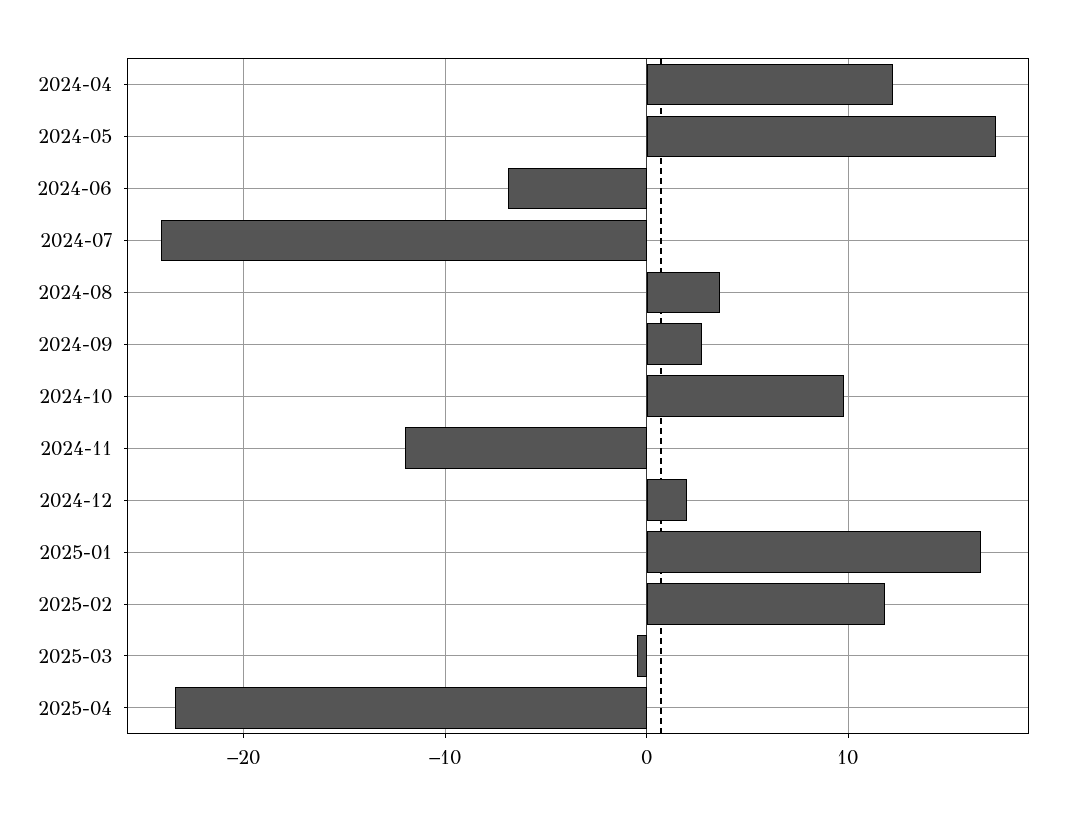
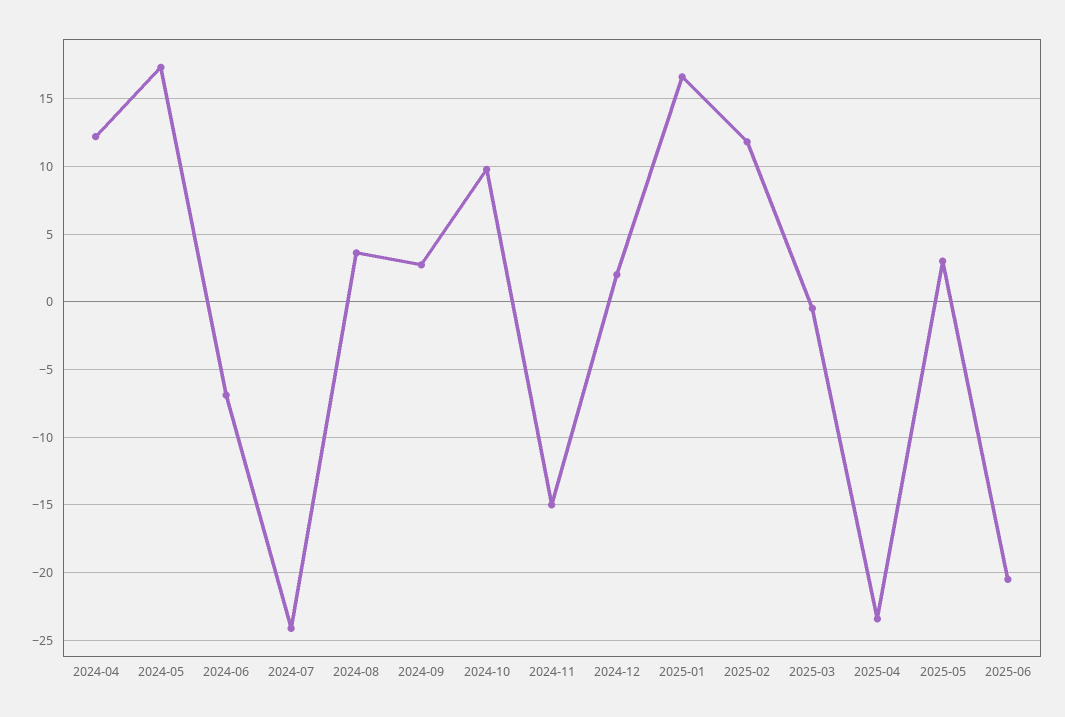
2024-11: -12 -> -15
2025-05: none -> 3
2025-06: none -> -20.5

